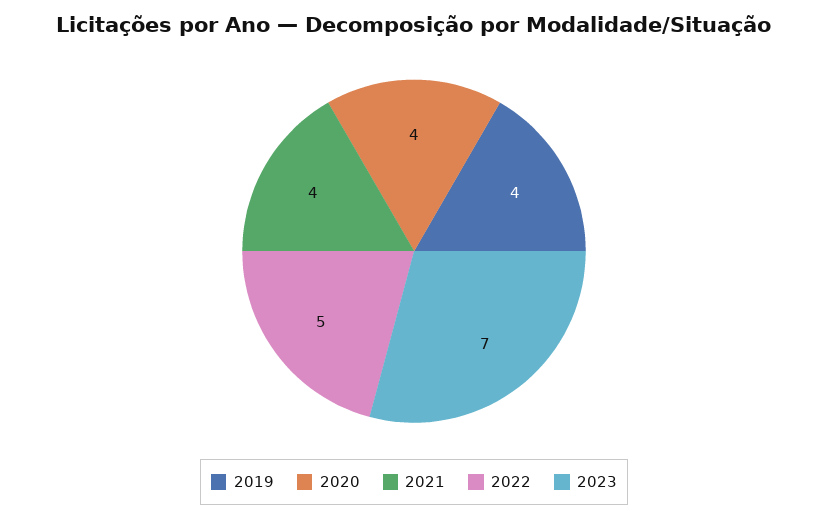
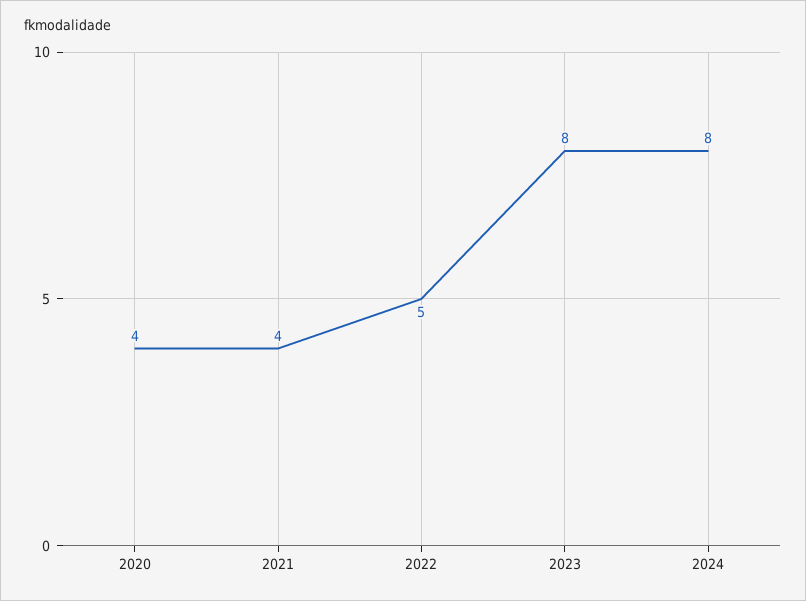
2019: 4 -> none
2023: 7 -> 8
2024: none -> 8

